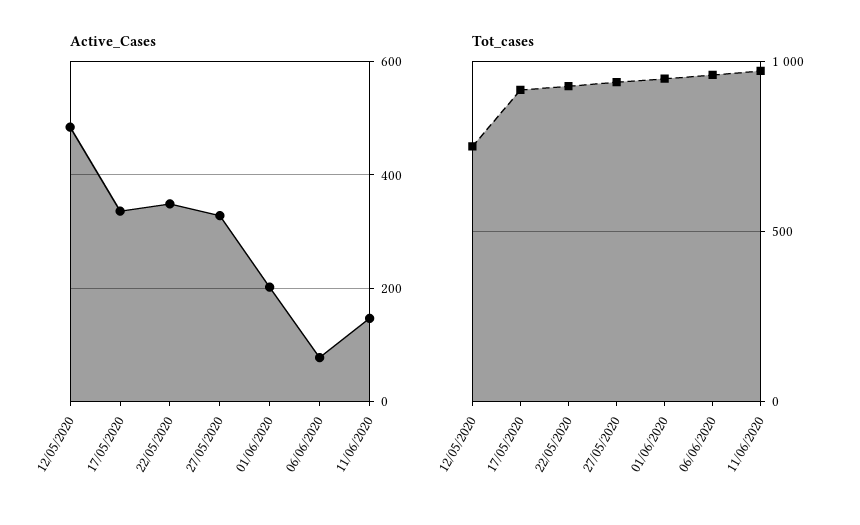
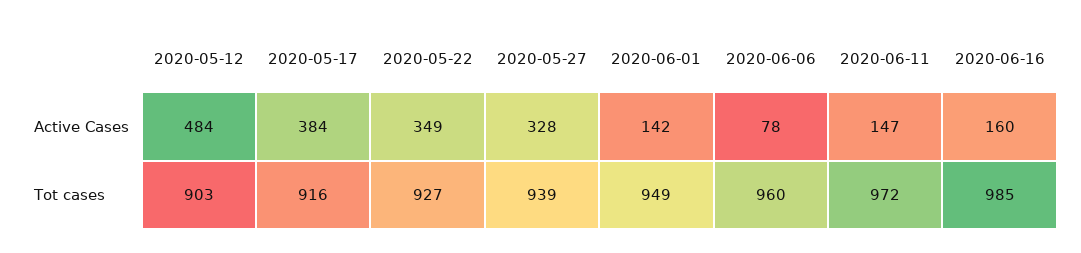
Active_Cases, 17/05/2020: 340 -> 384
Active_Cases, 01/06/2020: 200 -> 142
Tot_cases, 12/05/2020: 750 -> 903
Active_Cases, 2020-06-16: none -> 160
Tot_cases, 2020-06-16: none -> 985

